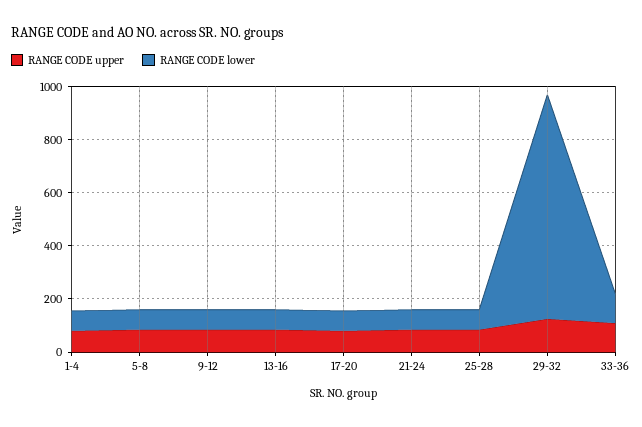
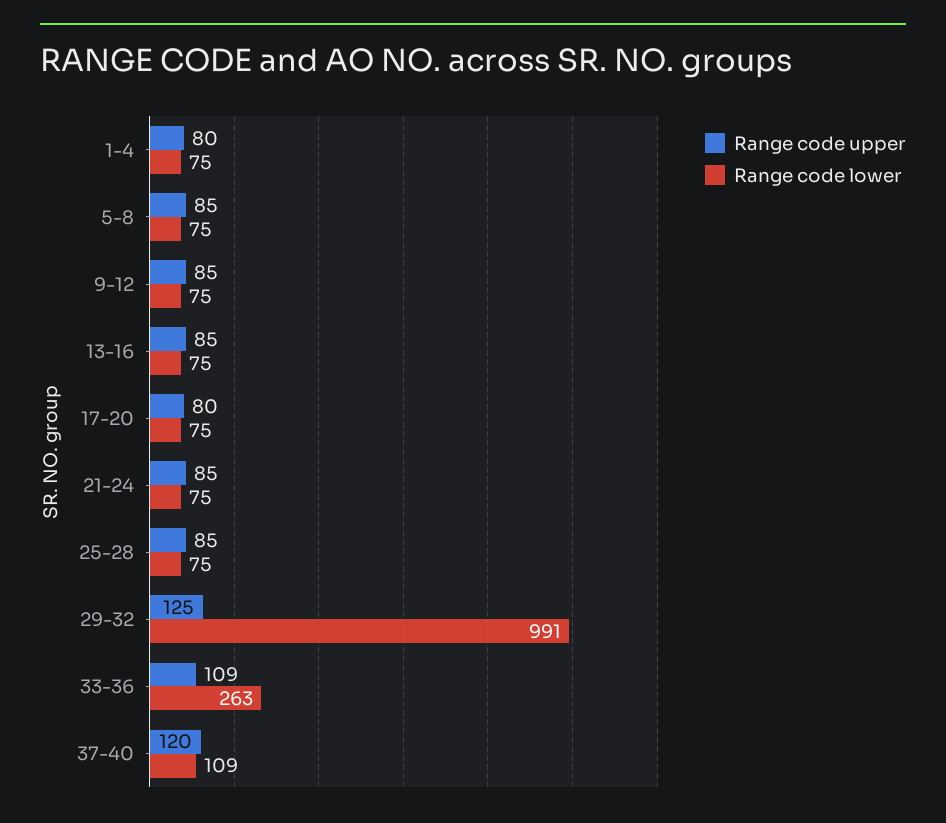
RANGE CODE lower, 29-32: 850 -> 991
RANGE CODE lower, 33-36: 100 -> 263
RANGE CODE upper, 37-40: none -> 120
RANGE CODE lower, 37-40: none -> 109

